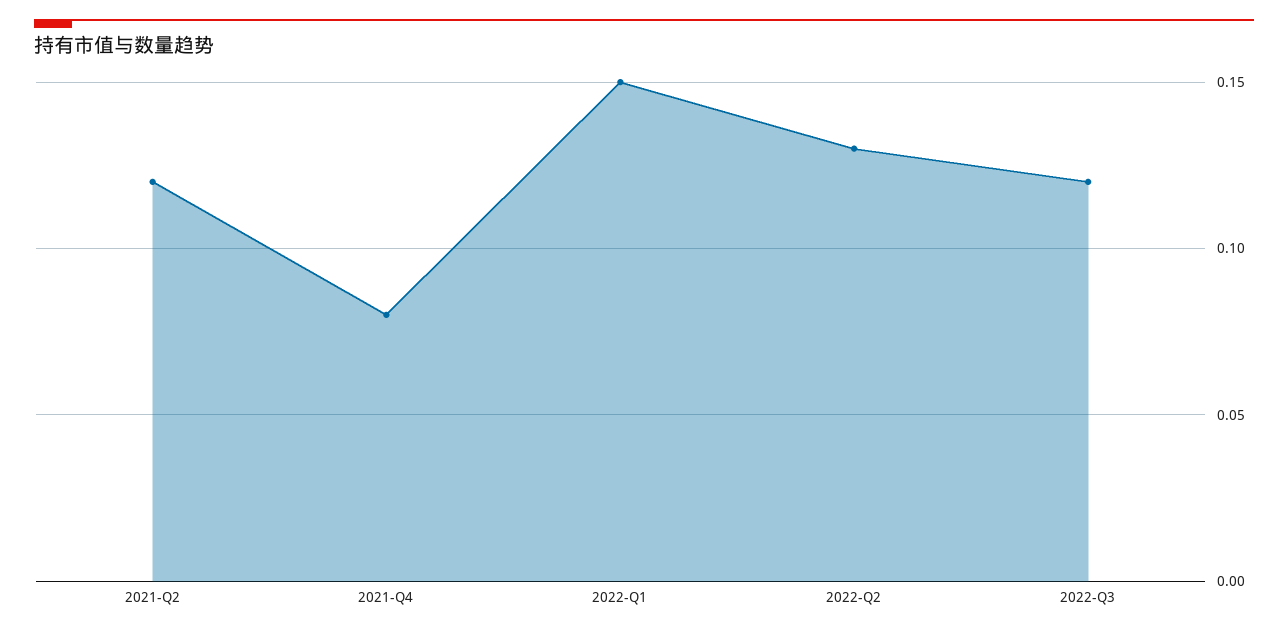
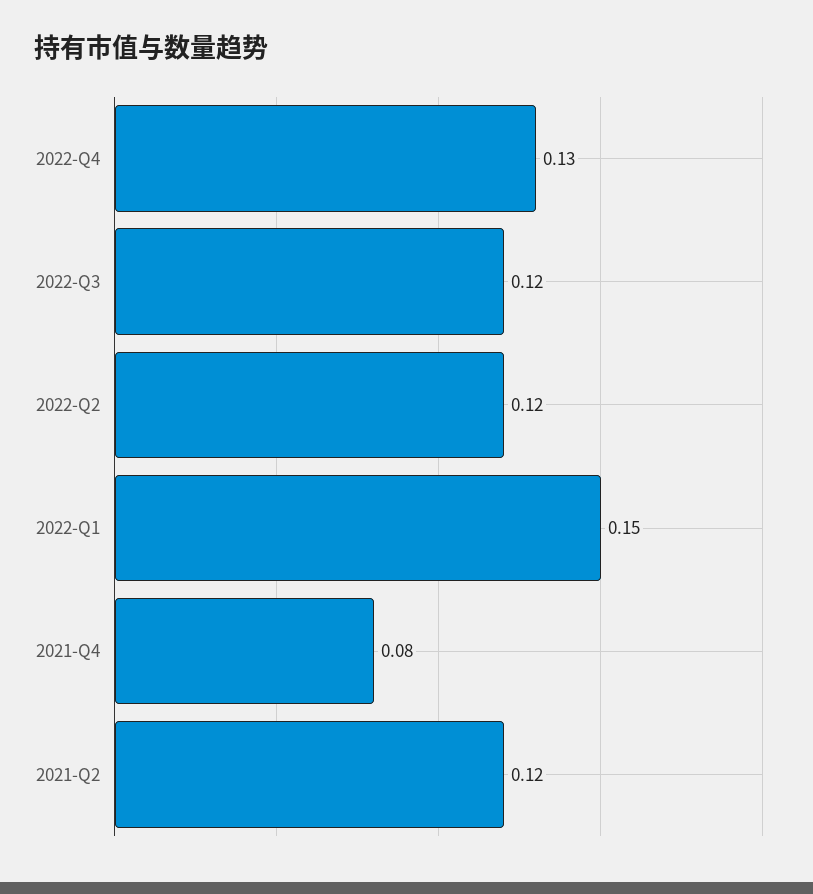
2022-Q2: 0.13 -> 0.12
2022-Q4: none -> 0.13

